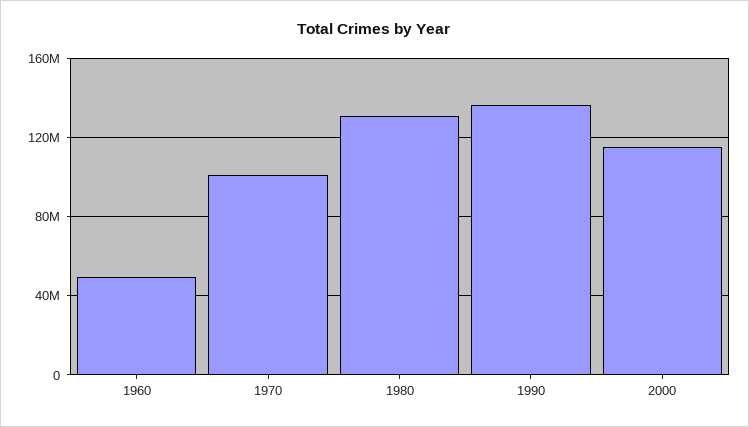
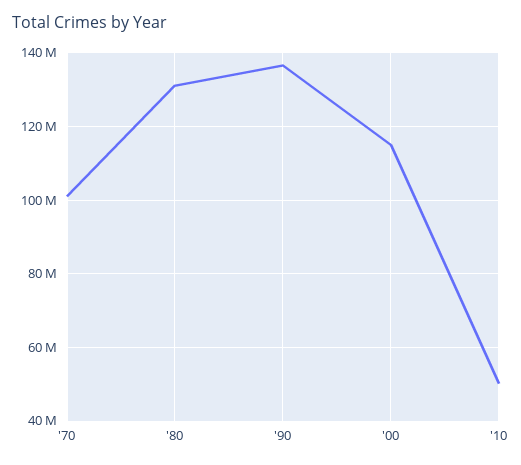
1960: 50000000 -> none
'10: none -> 50000000

